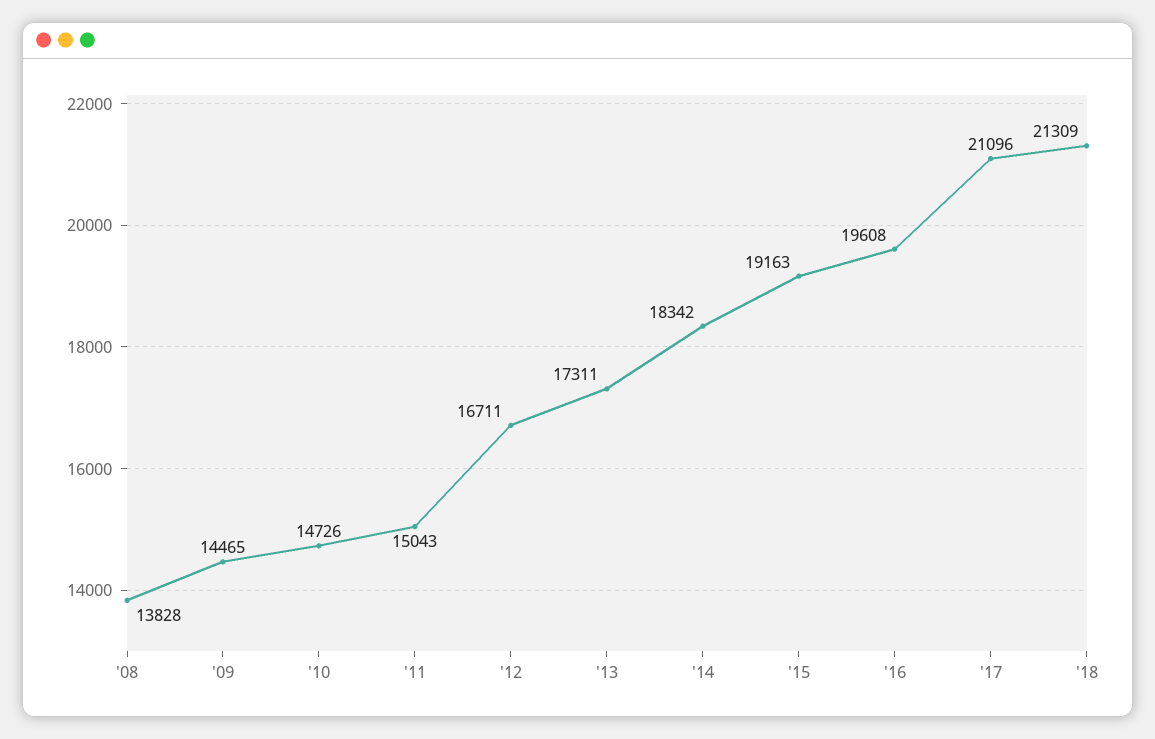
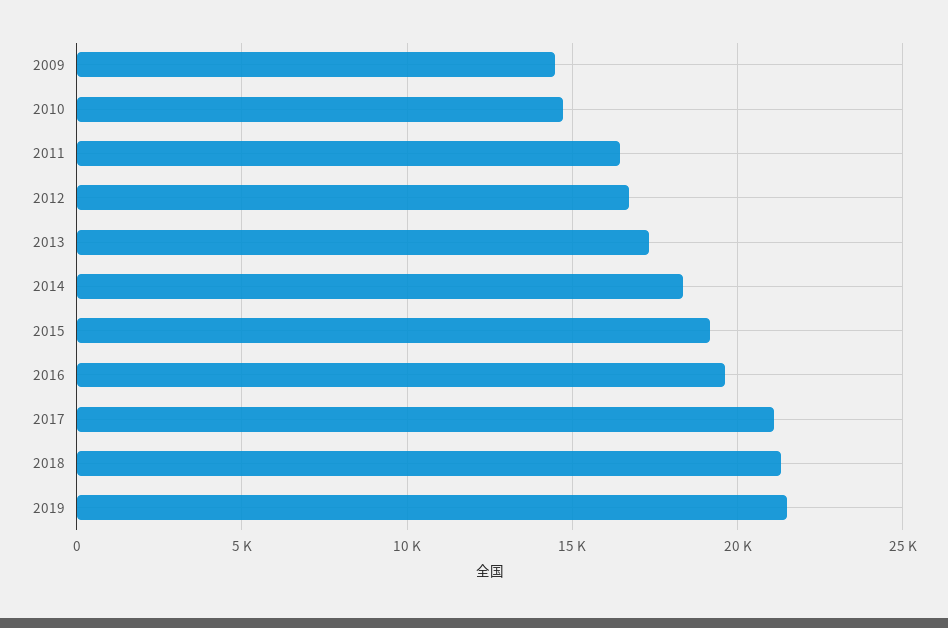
'08: 13828 -> none
'11: 15043 -> 16500
2019: none -> 21500

